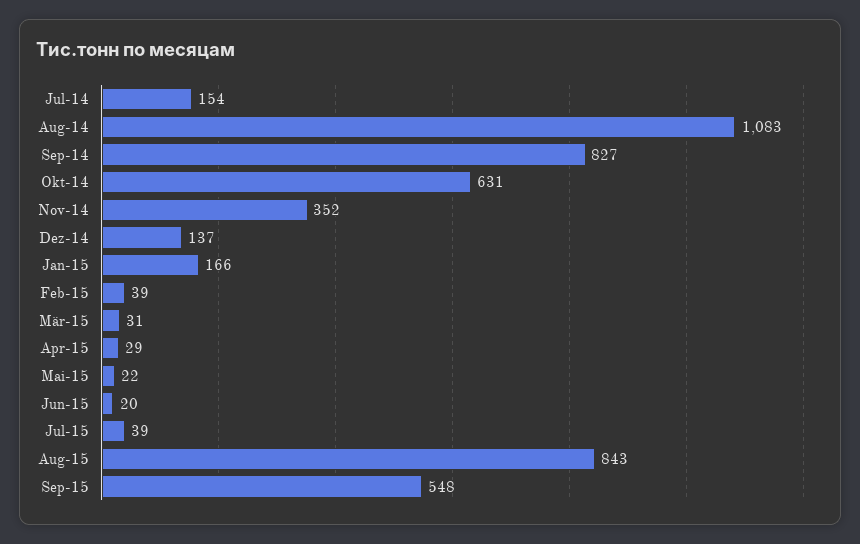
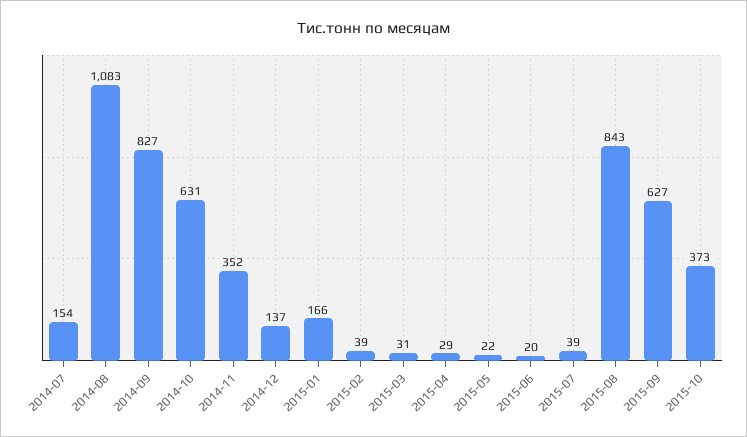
Sep-15: 548 -> 627
2015-10: none -> 373

